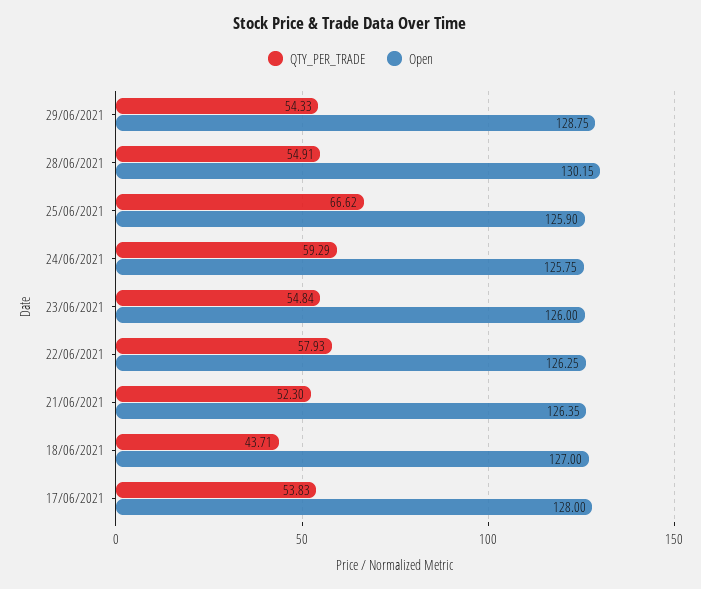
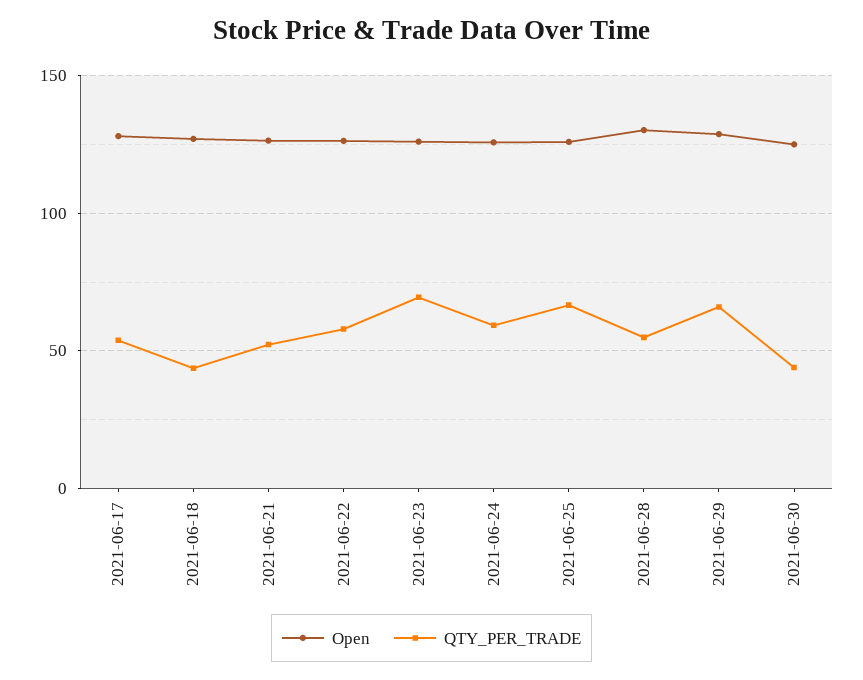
QTY_PER_TRADE, 29/06/2021: 54.33 -> 65
QTY_PER_TRADE, 23/06/2021: 54.84 -> 70
Open, 2021-06-30: none -> 125
QTY_PER_TRADE, 2021-06-30: none -> 45

